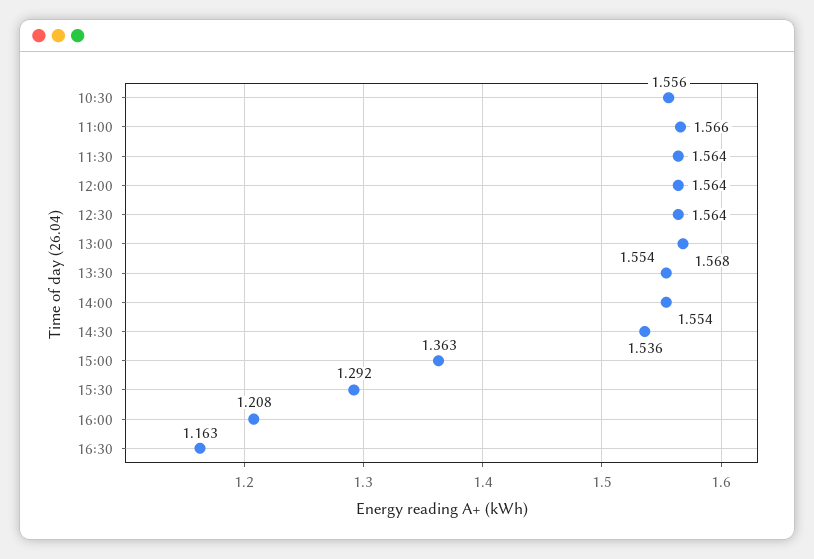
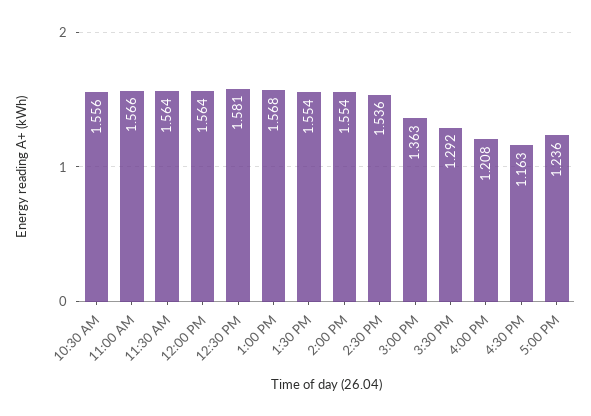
12:30: 1.564 -> 1.581
5:00 PM: none -> 1.236

